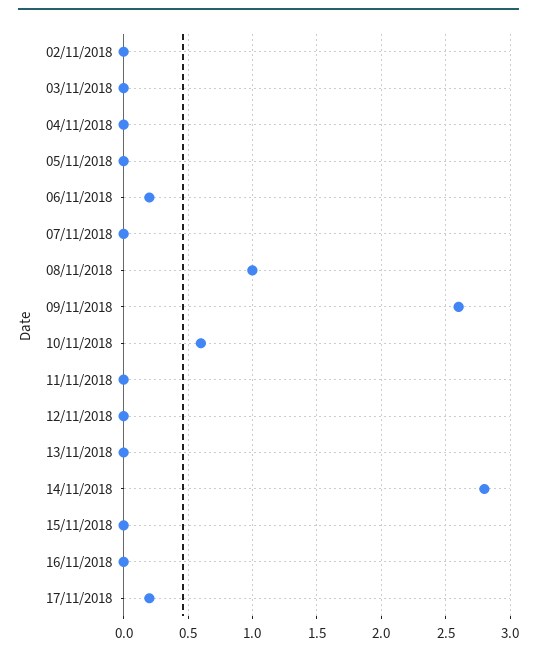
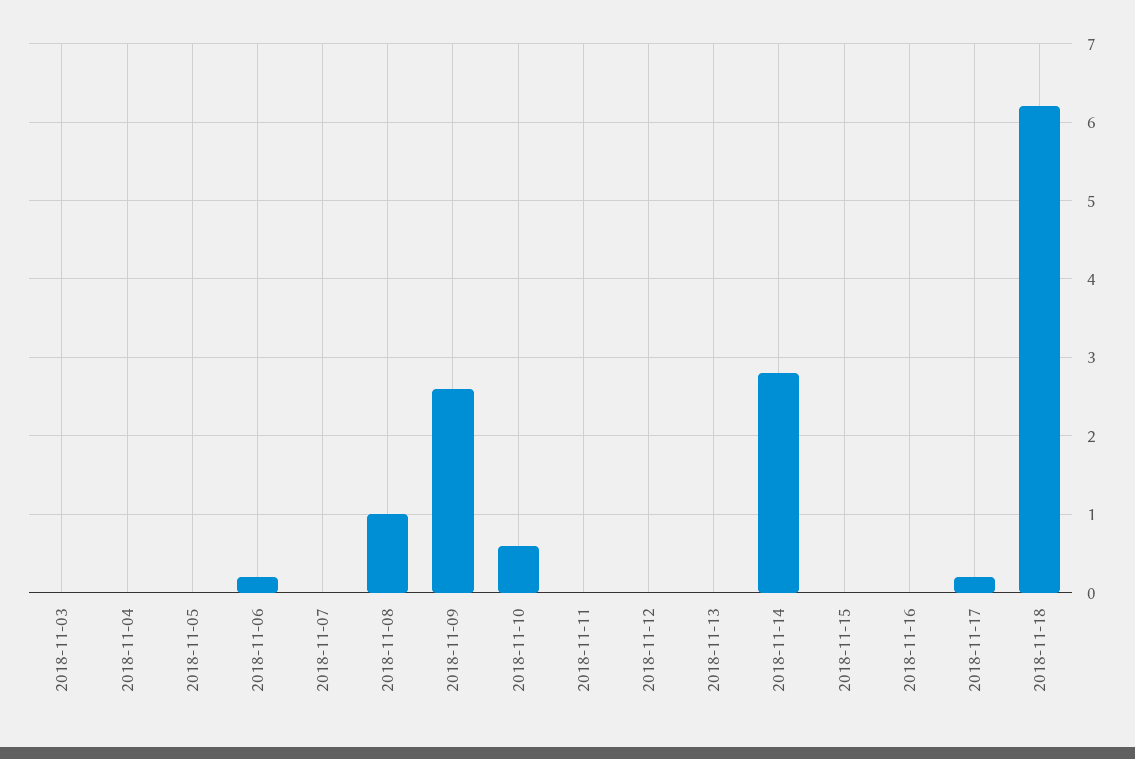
02/11/2018: 0 -> none
2018-11-18: none -> 6.2

